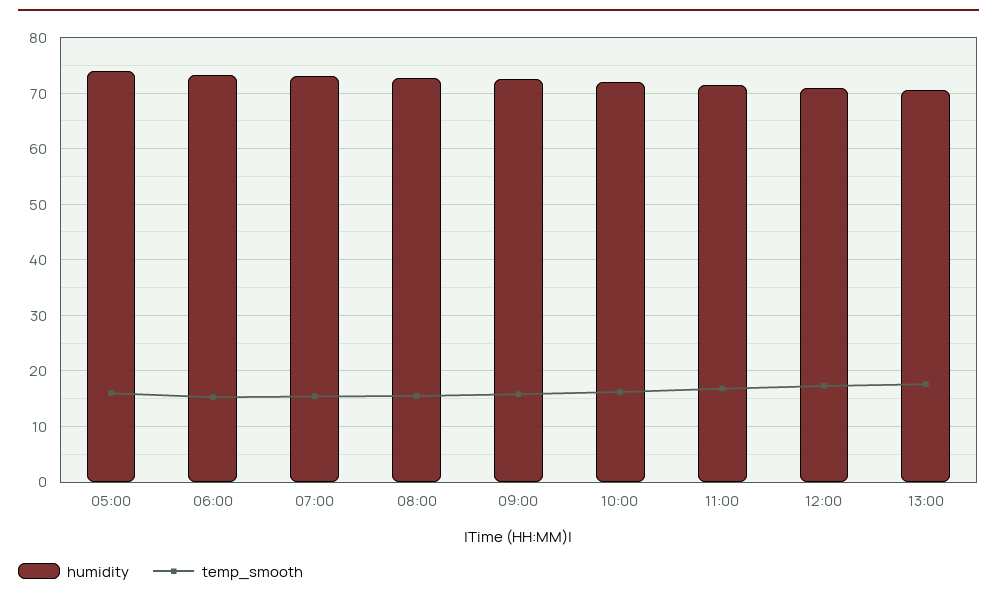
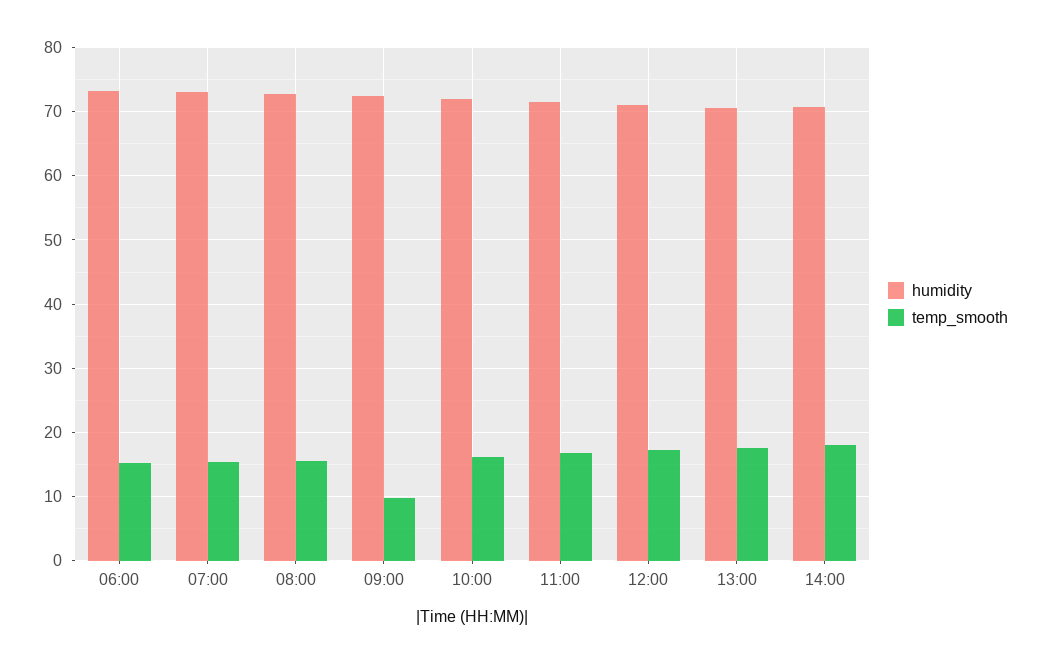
humidity, 05:00: 74 -> none
temp_smooth, 05:00: 16 -> none
temp_smooth, 09:00: 16 -> 10
humidity, 14:00: none -> 71
temp_smooth, 14:00: none -> 18

